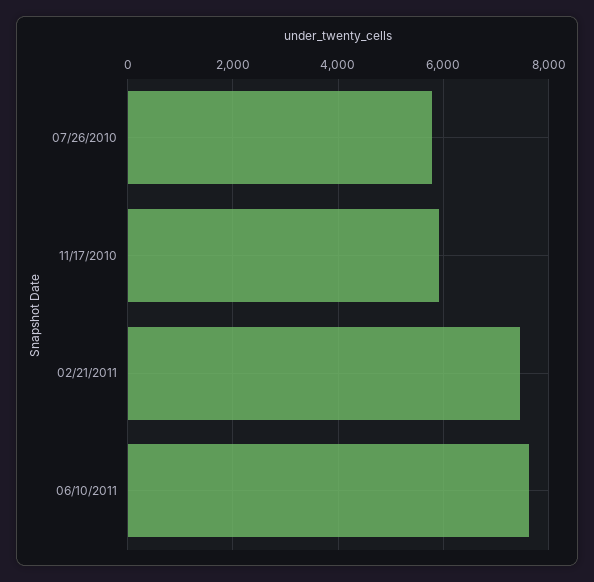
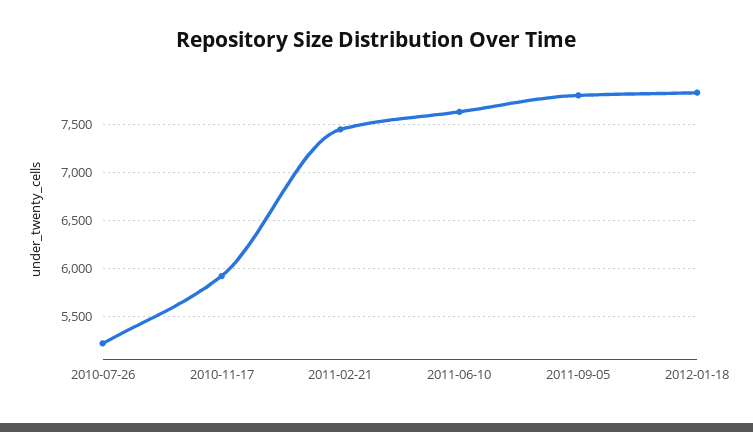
07/26/2010: 5800 -> 5200
2011-09-05: none -> 7800
2012-01-18: none -> 7800

